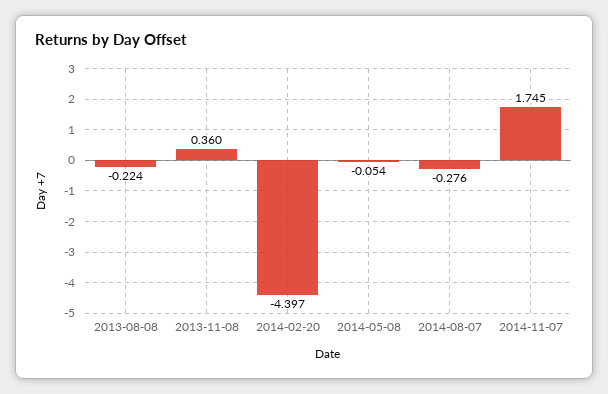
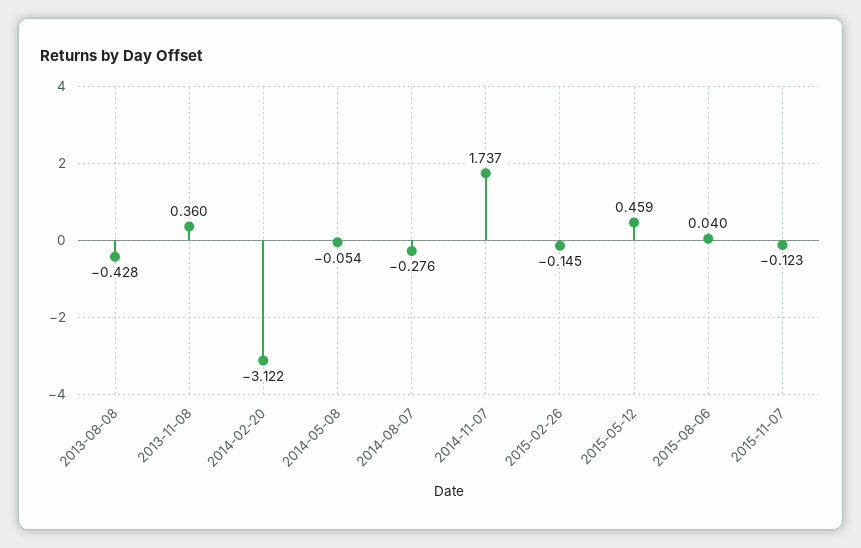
2013-08-08: -0.224 -> -0.428
2014-02-20: -4.397 -> -3.122
2014-11-07: 1.745 -> 1.737
2015-02-26: none -> -0.145
2015-05-12: none -> 0.459
2015-08-06: none -> 0.04
2015-11-07: none -> -0.123

